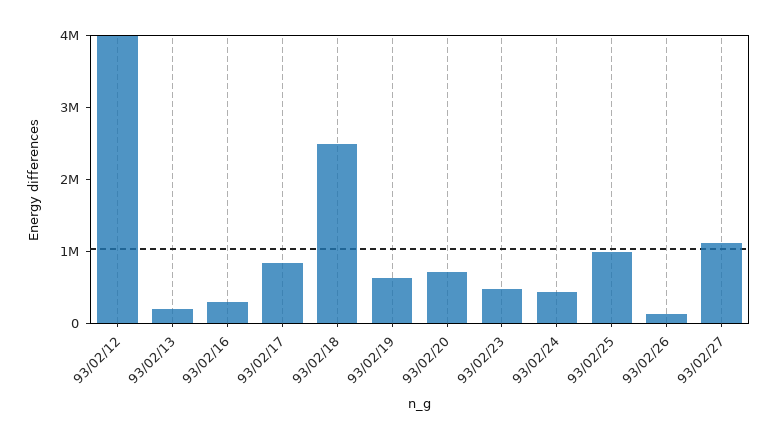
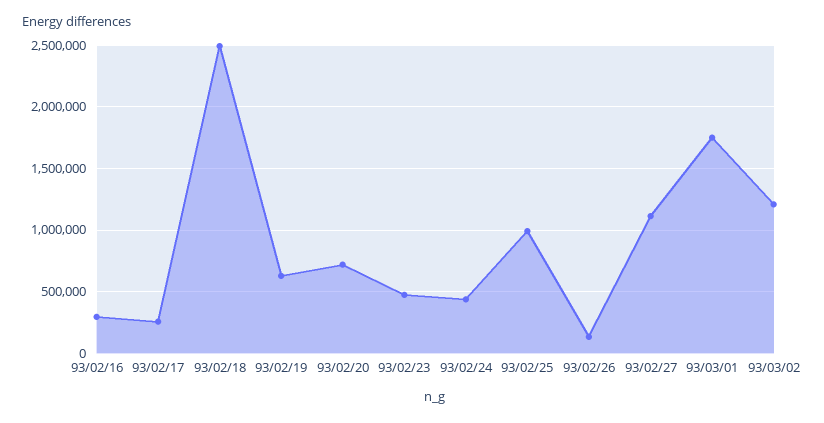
93/02/12: 4000000 -> none
93/02/13: 200000 -> none
93/02/17: 800000 -> 250000
93/03/01: none -> 1750000
93/03/02: none -> 1200000

